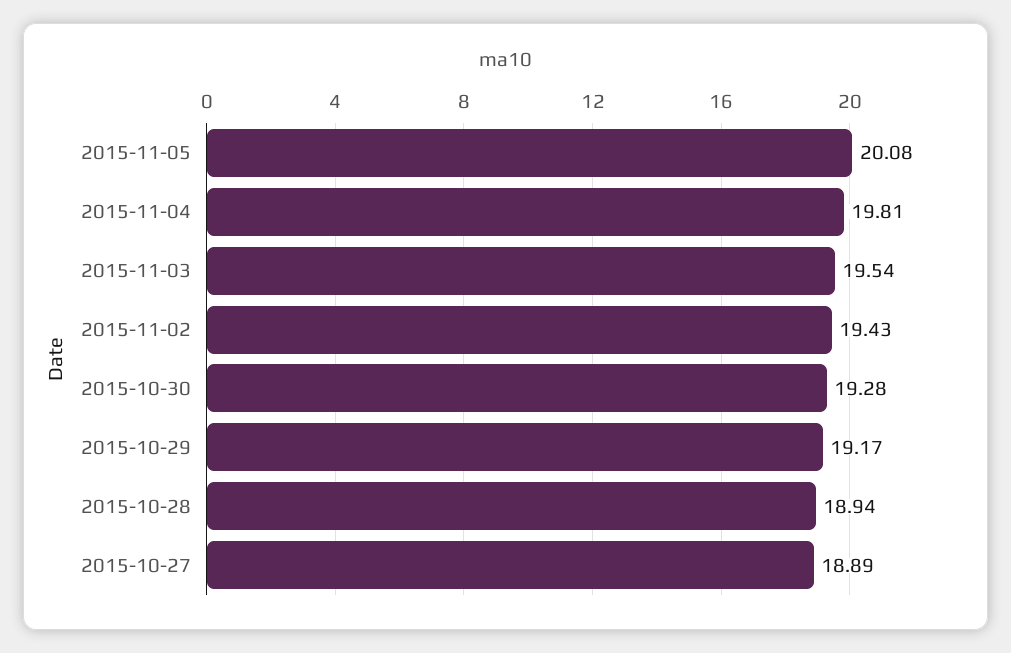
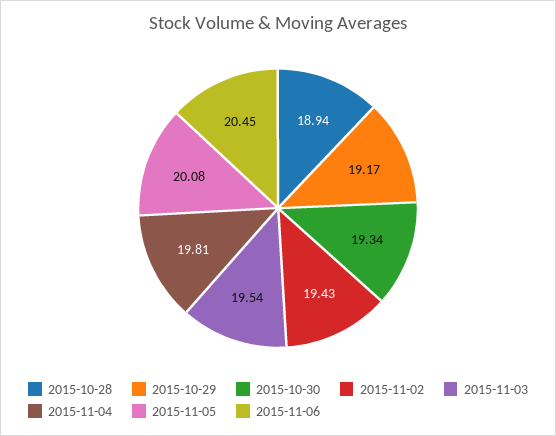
2015-10-30: 19.28 -> 19.34
2015-10-27: 18.89 -> none
2015-11-06: none -> 20.45

